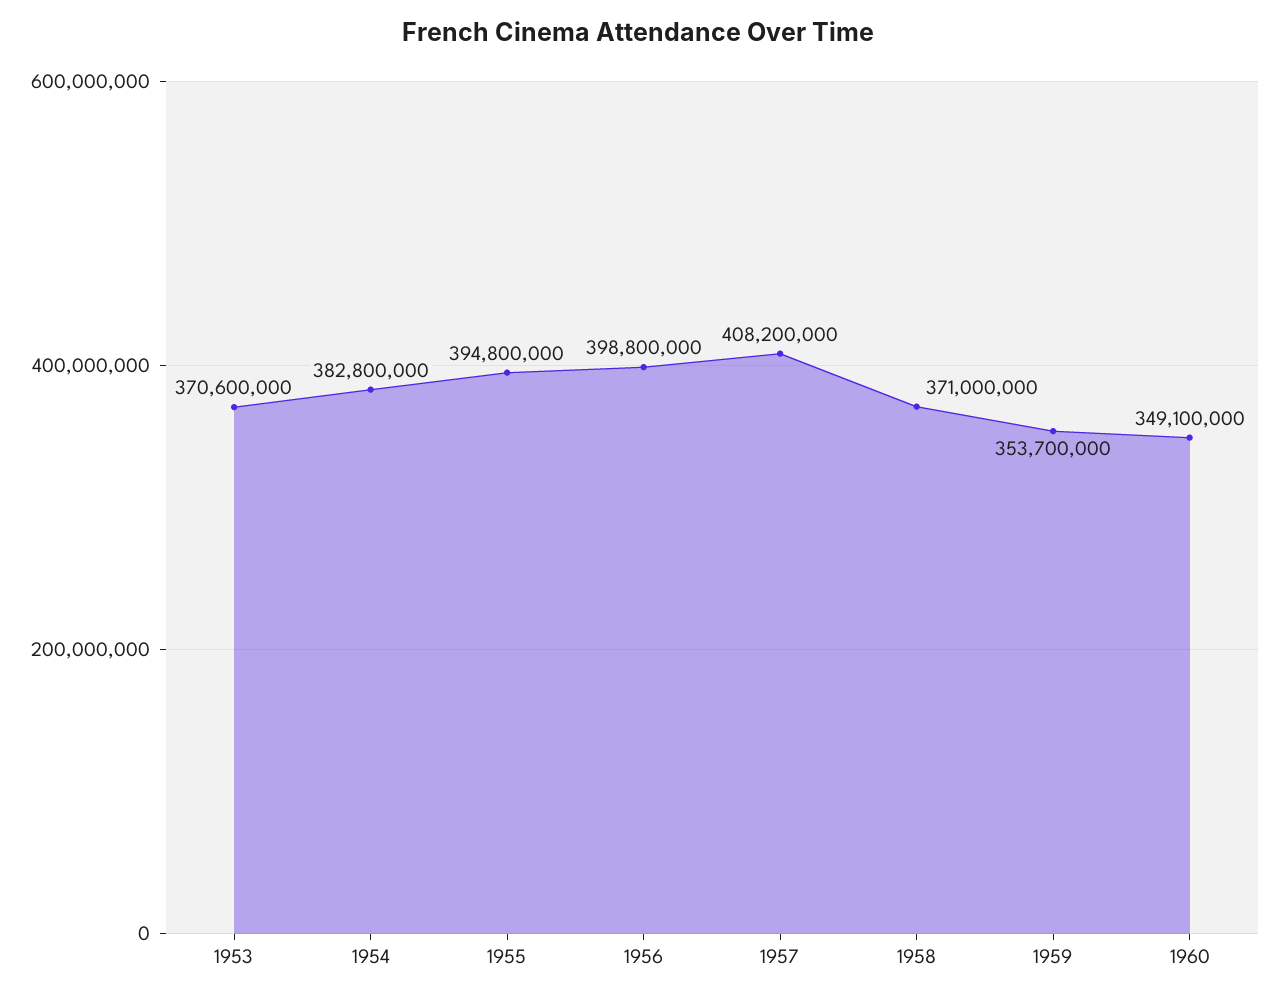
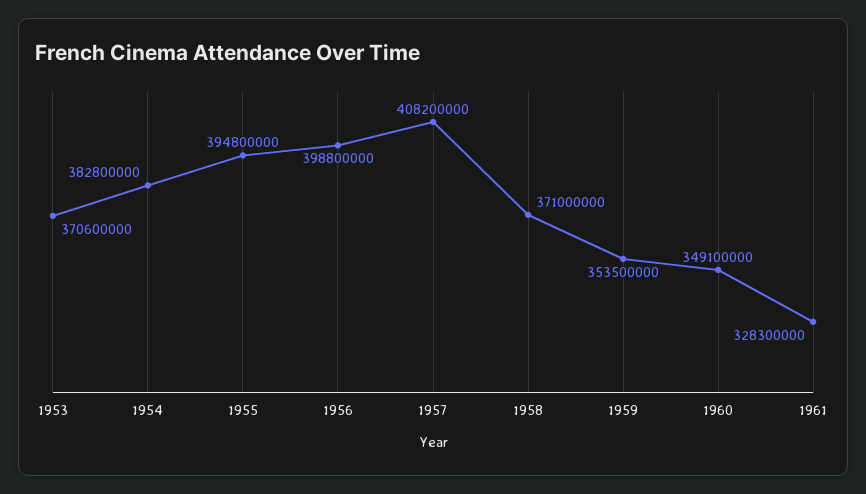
1959: 353700000 -> 353500000
1961: none -> 328300000

